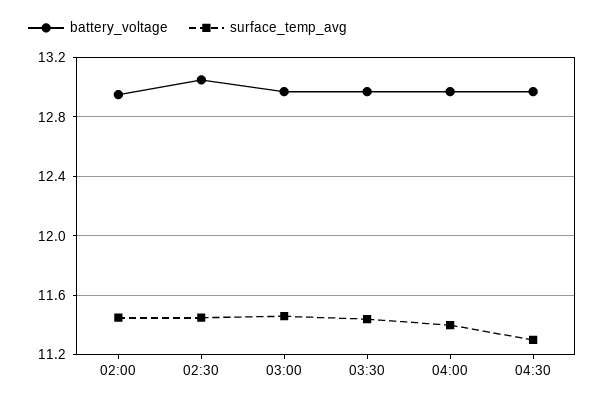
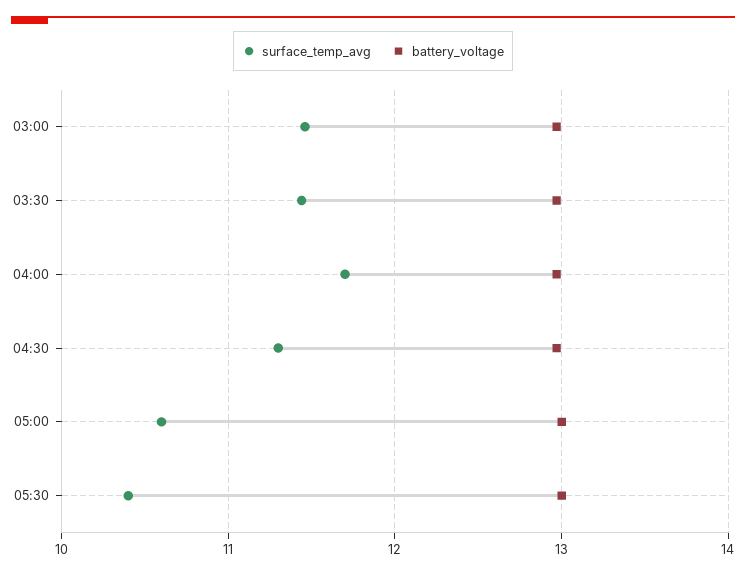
battery_voltage, 02:00: 12.95 -> none
surface_temp_avg, 02:00: 11.45 -> none
battery_voltage, 02:30: 13.05 -> none
surface_temp_avg, 02:30: 11.45 -> none
surface_temp_avg, 04:00: 11.4 -> 11.7
surface_temp_avg, 05:00: none -> 10.6
battery_voltage, 05:00: none -> 13
surface_temp_avg, 05:30: none -> 10.4
battery_voltage, 05:30: none -> 13

